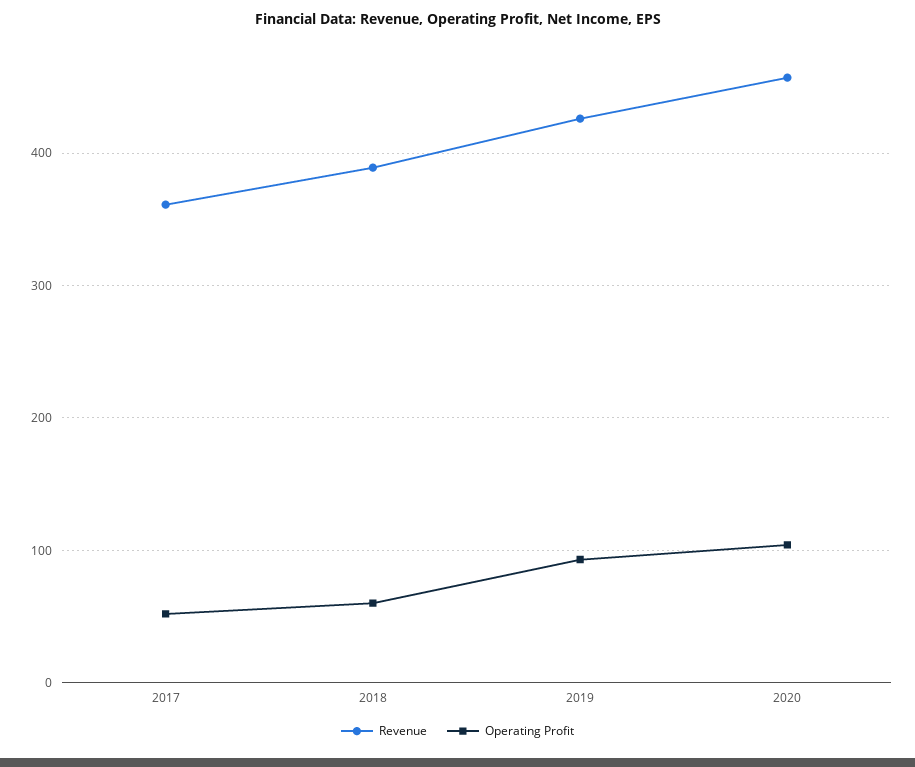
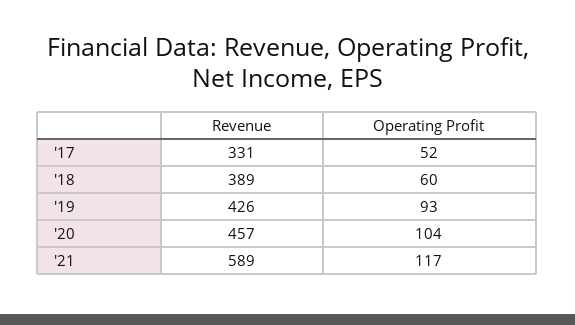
Revenue, 2017: 360 -> 331
Revenue, '21: none -> 589
Operating Profit, '21: none -> 117

